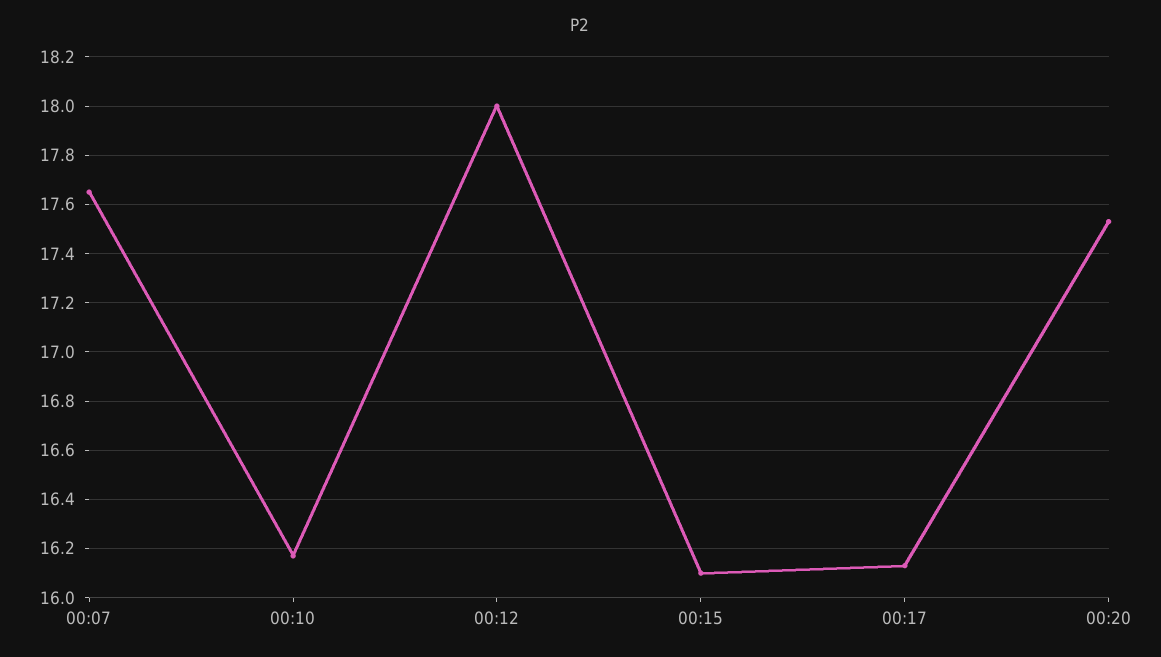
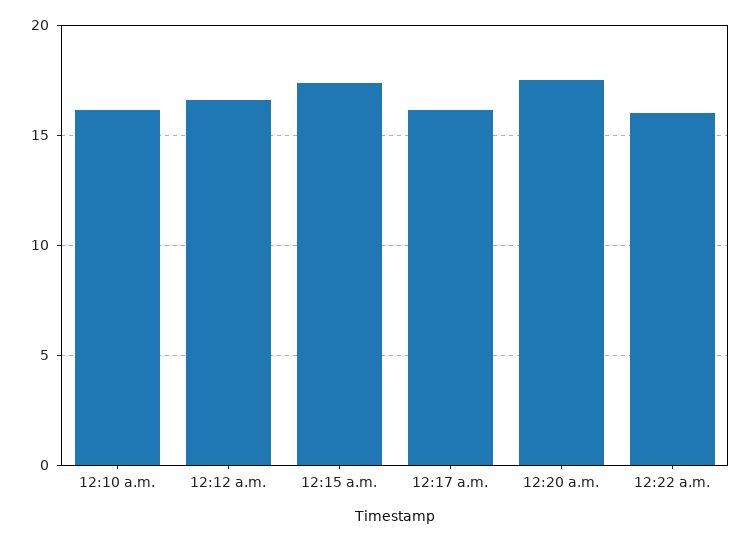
00:07: 17.65 -> none
00:12: 18 -> 16.5
00:15: 16.1 -> 17.5
12:22 a.m.: none -> 16

